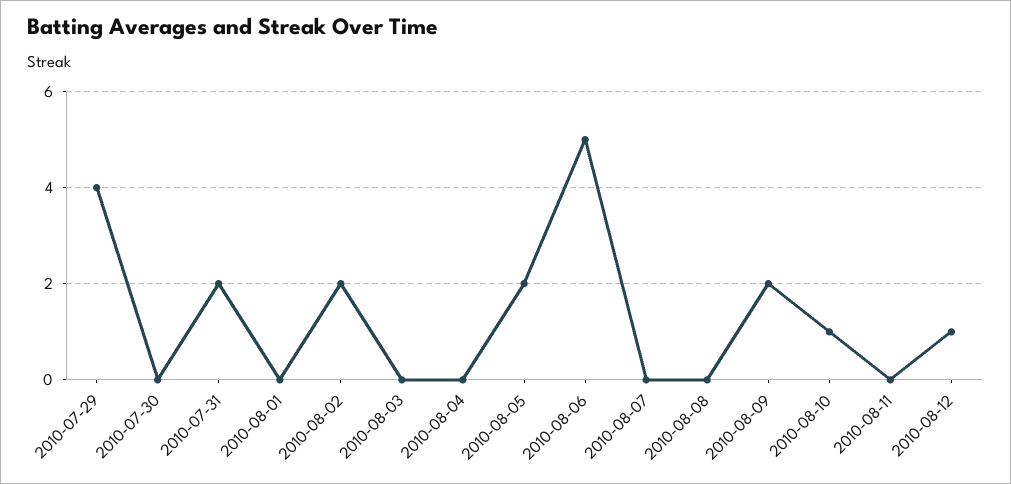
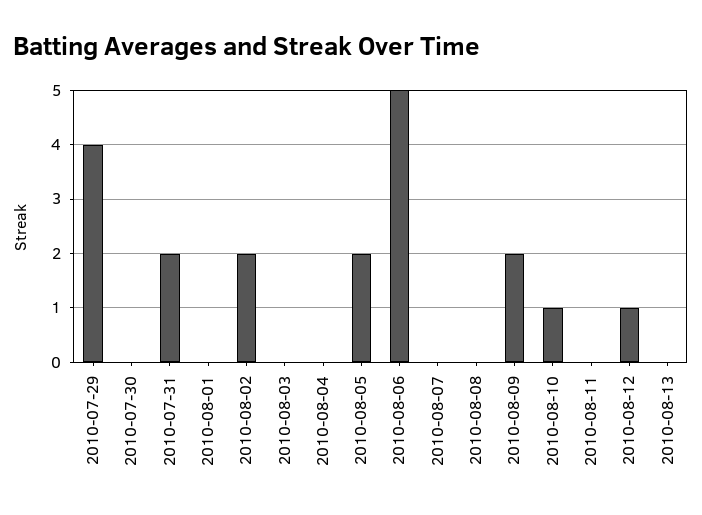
2010-08-13: none -> 0

